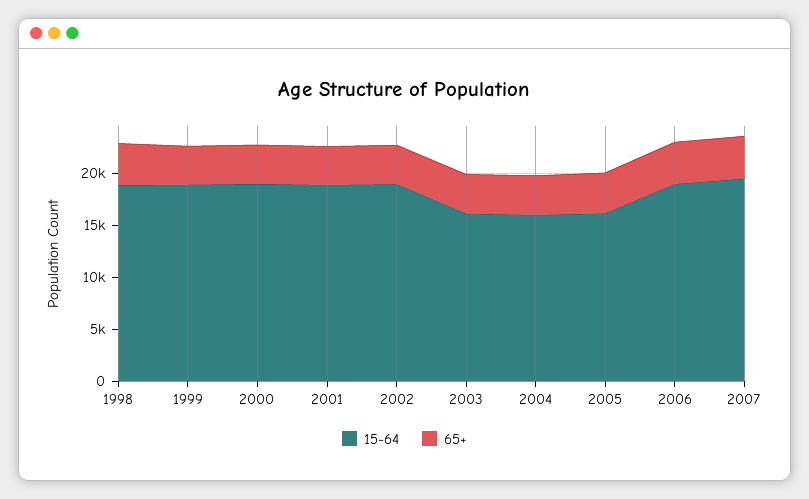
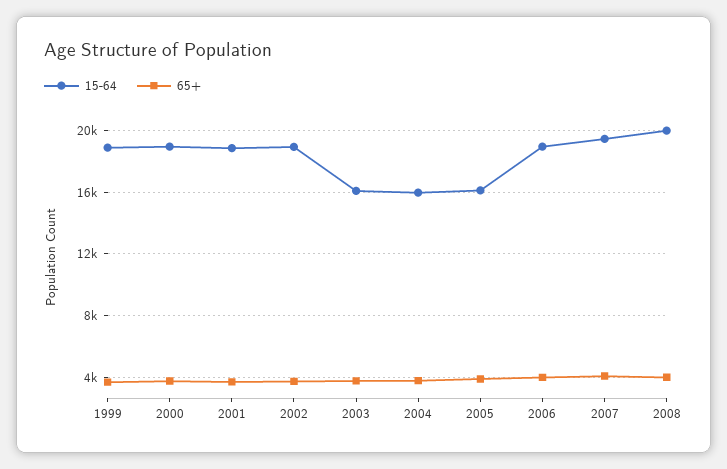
15-64, 1998: 19000 -> none
65+, 1998: 4000 -> none
15-64, 2008: none -> 20000
65+, 2008: none -> 4000

